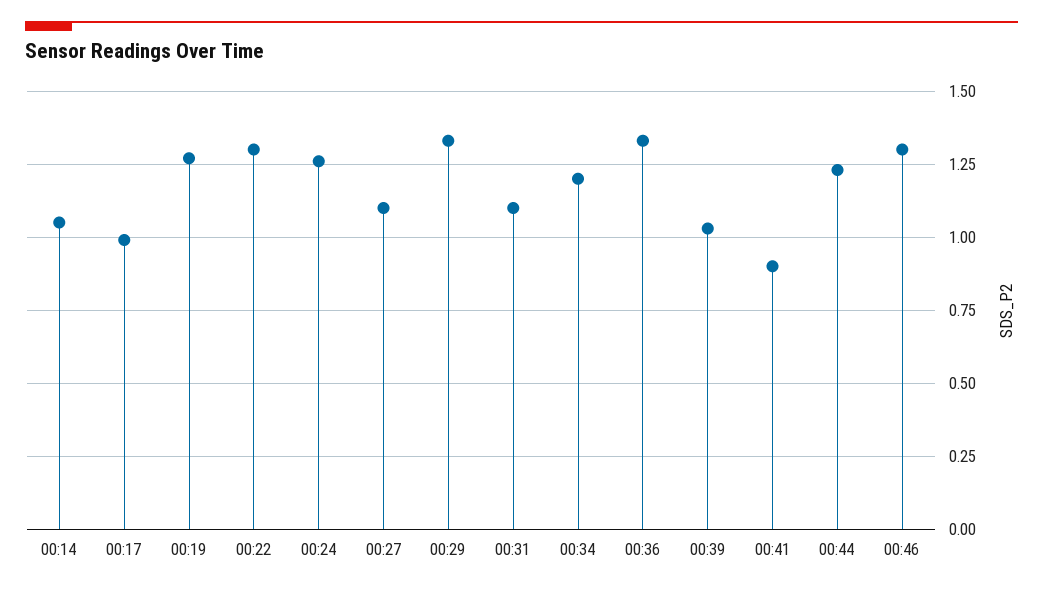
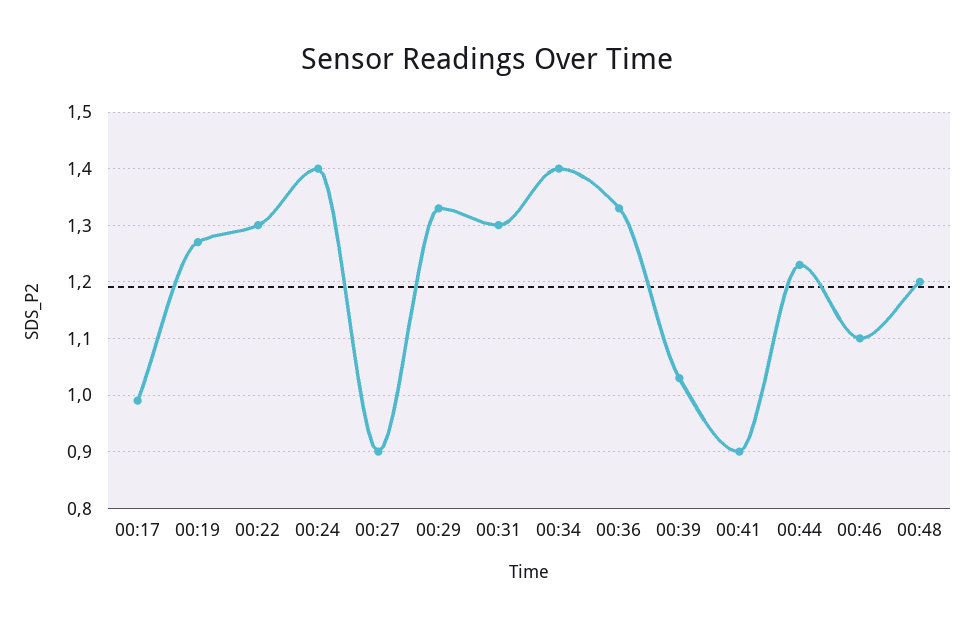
00:14: 1.05 -> none
00:24: 1.25 -> 1.4
00:27: 1.1 -> 0.9
00:31: 1.1 -> 1.3
00:34: 1.2 -> 1.4
00:46: 1.3 -> 1.1
00:48: none -> 1.2

